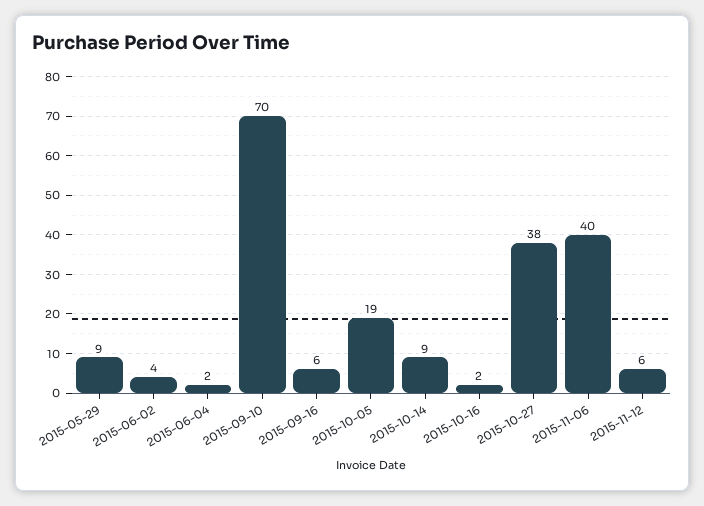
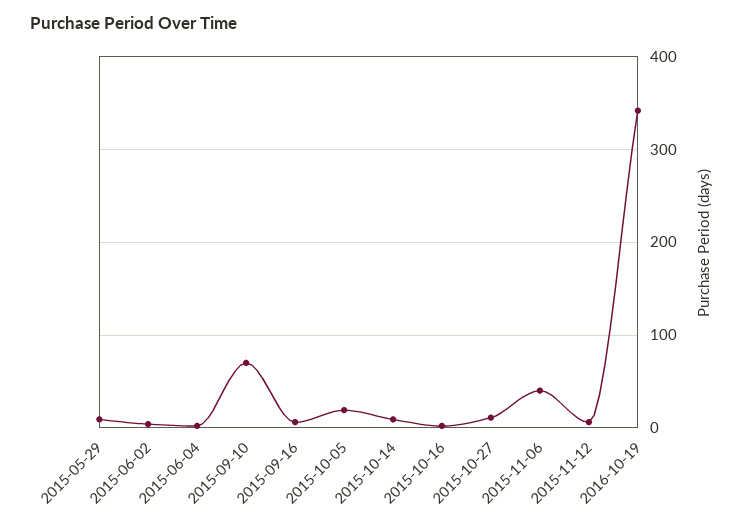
2015-10-27: 38 -> 10
2016-10-19: none -> 340

